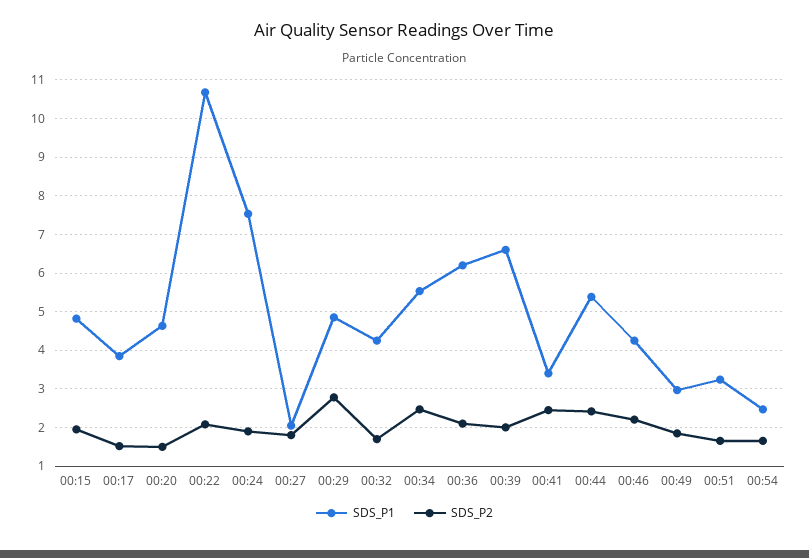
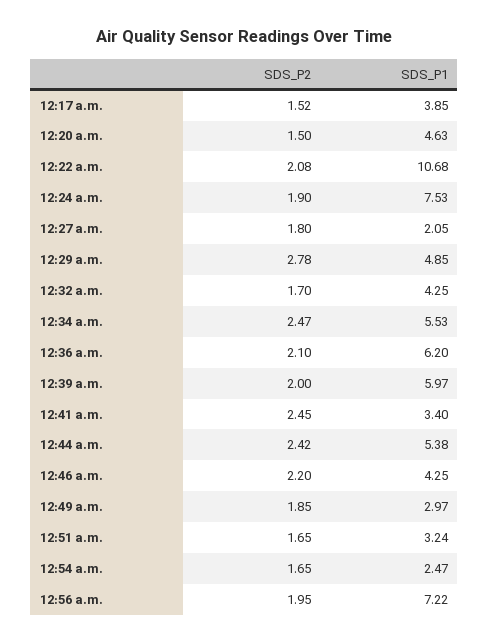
SDS_P1, 00:15: 4.8 -> none
SDS_P2, 00:15: 2 -> none
SDS_P1, 00:39: 6.6 -> 5.97
SDS_P2, 12:56 a.m.: none -> 1.95
SDS_P1, 12:56 a.m.: none -> 7.22

